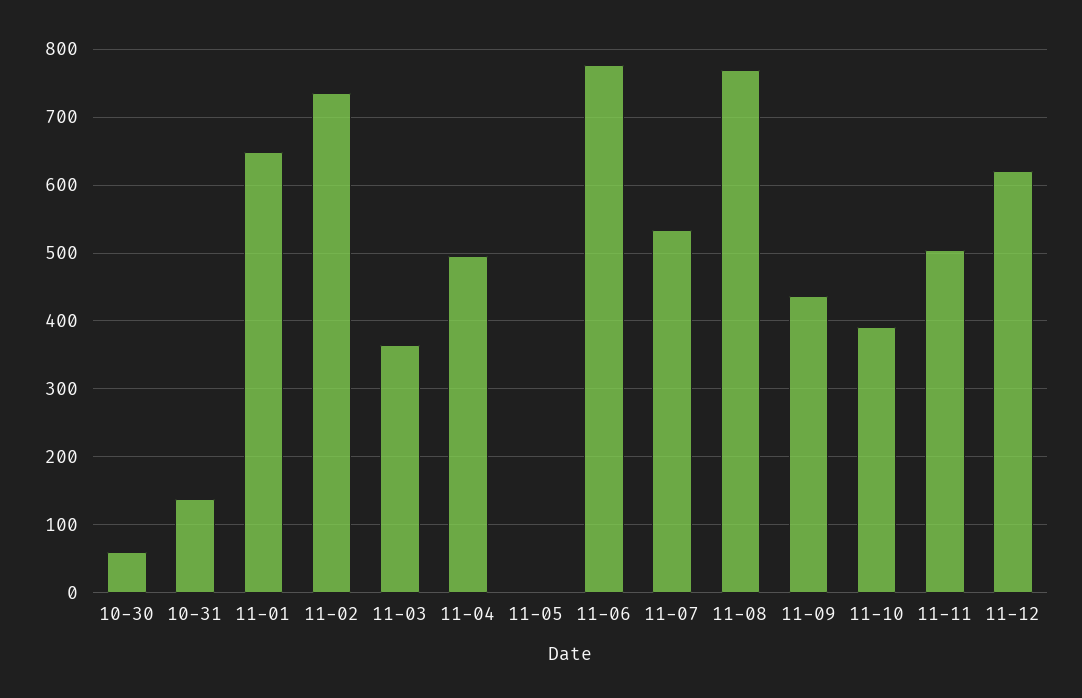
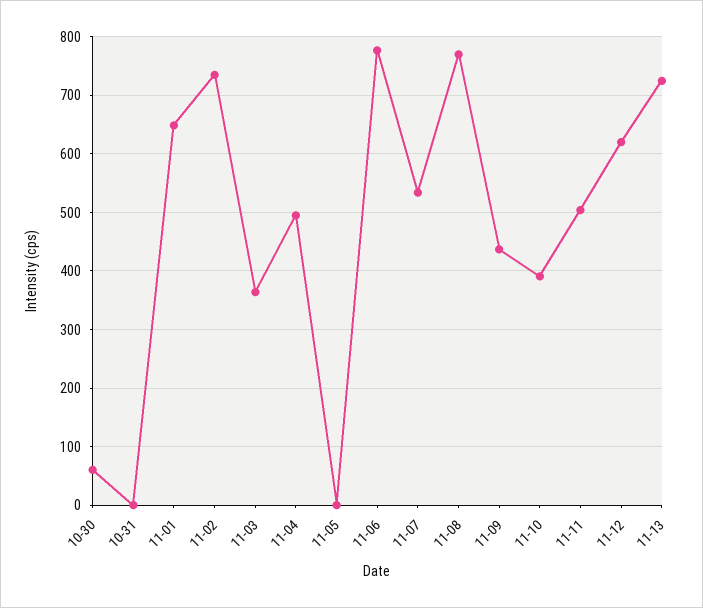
10-31: 140 -> 0
11-13: none -> 720

